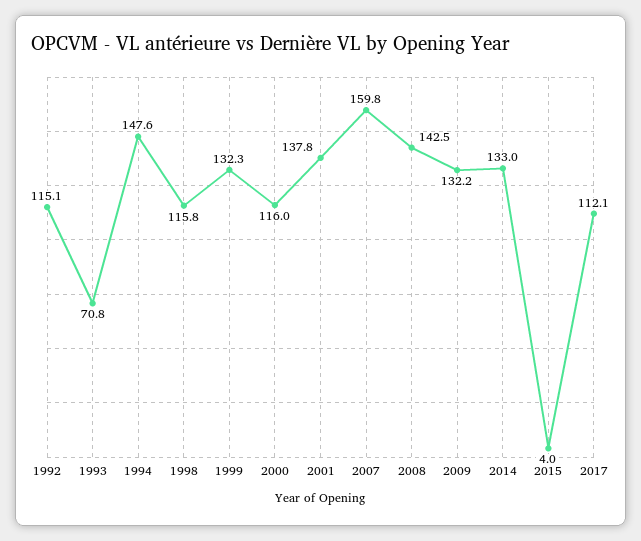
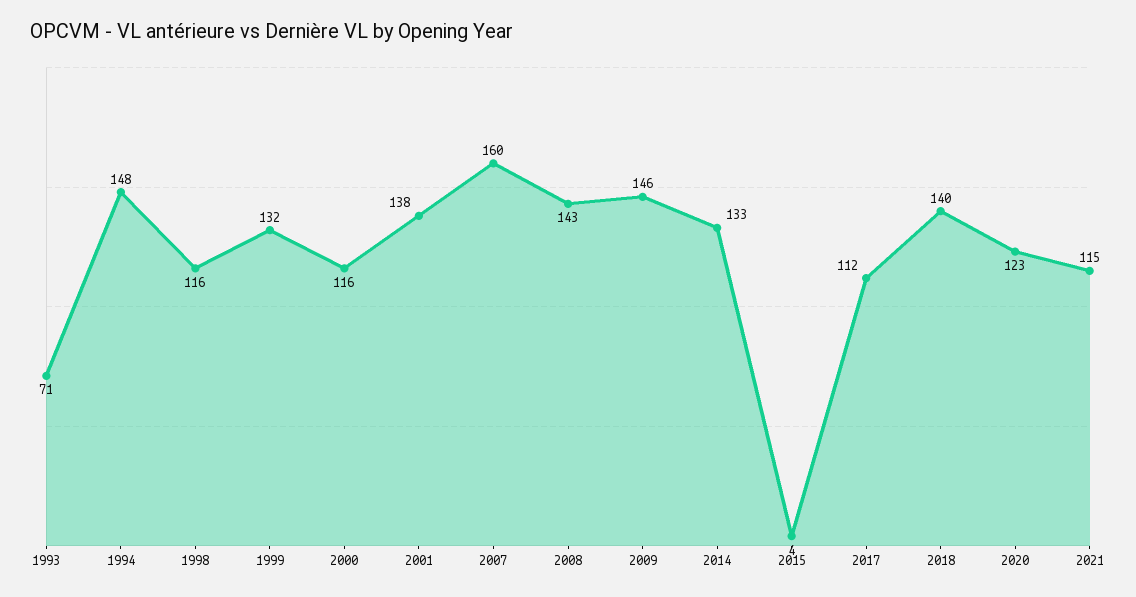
1992: 115.1 -> none
2009: 132.2 -> 146
2018: none -> 140
2020: none -> 123
2021: none -> 115

